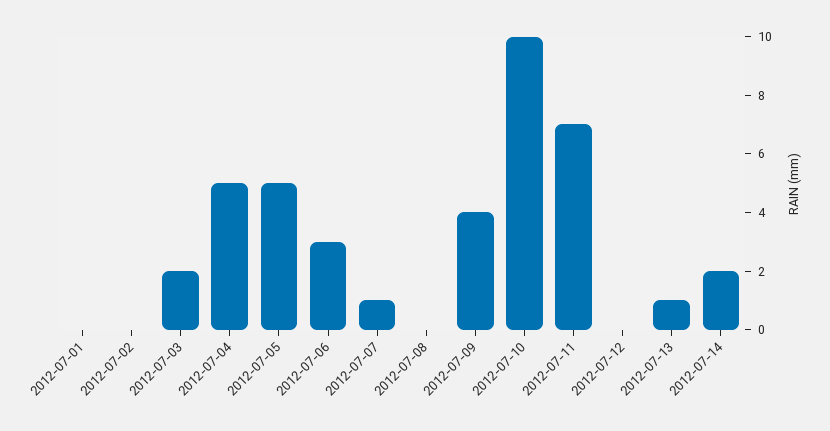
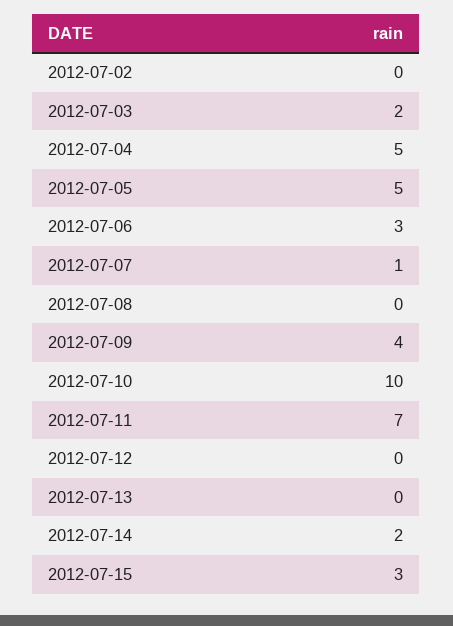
2012-07-01: 0 -> none
2012-07-13: 1 -> 0
2012-07-15: none -> 3

